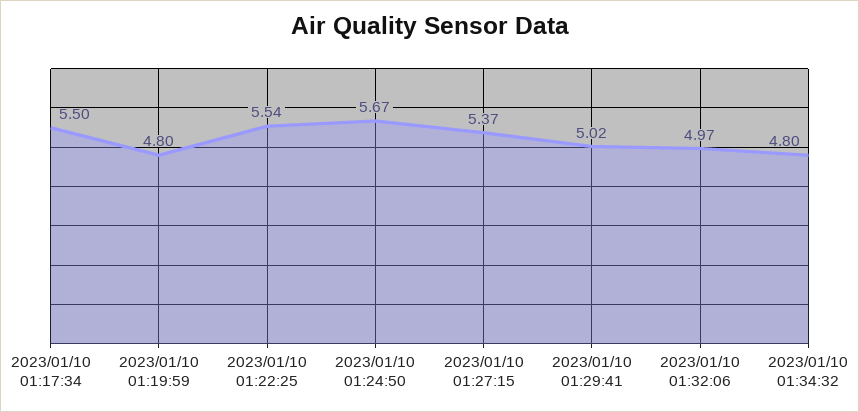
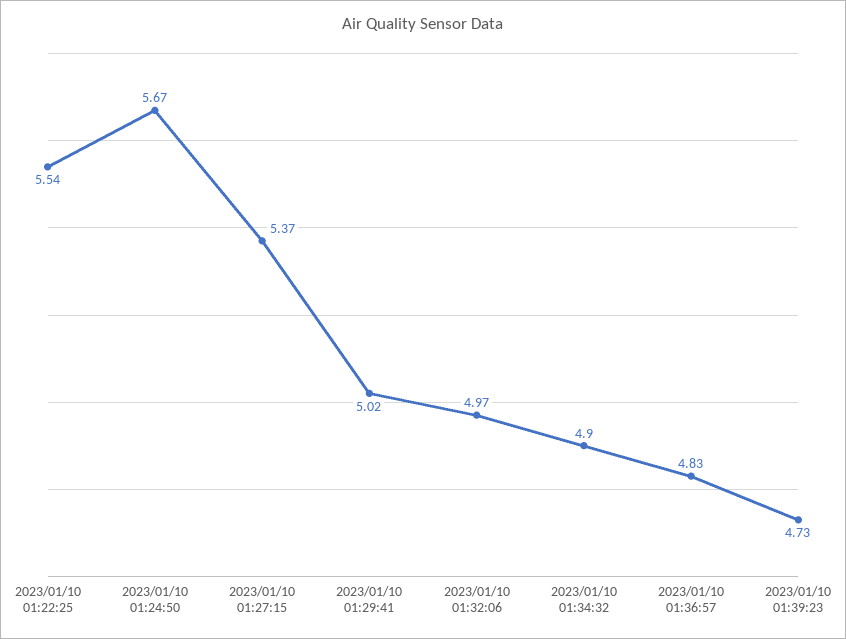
2023/01/10 01:17:34: 5.5 -> none
2023/01/10 01:19:59: 4.8 -> none
2023/01/10 01:34:32: 4.8 -> 4.9
2023/01/10 01:36:57: none -> 4.83
2023/01/10 01:39:23: none -> 4.73

